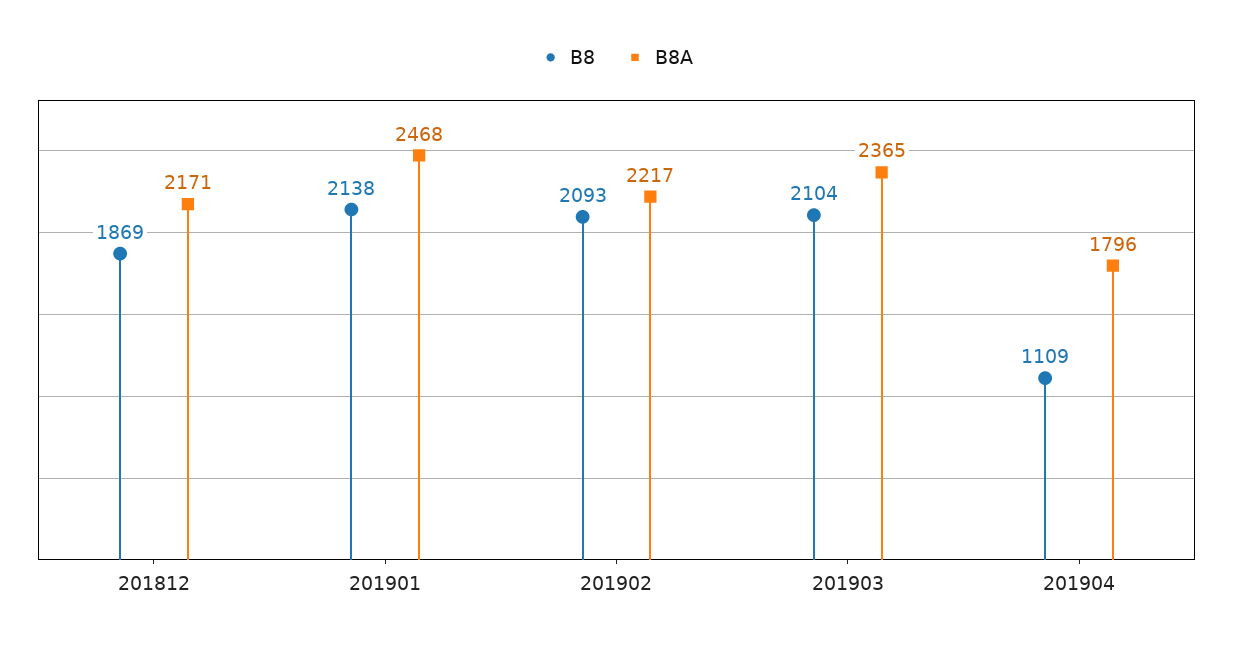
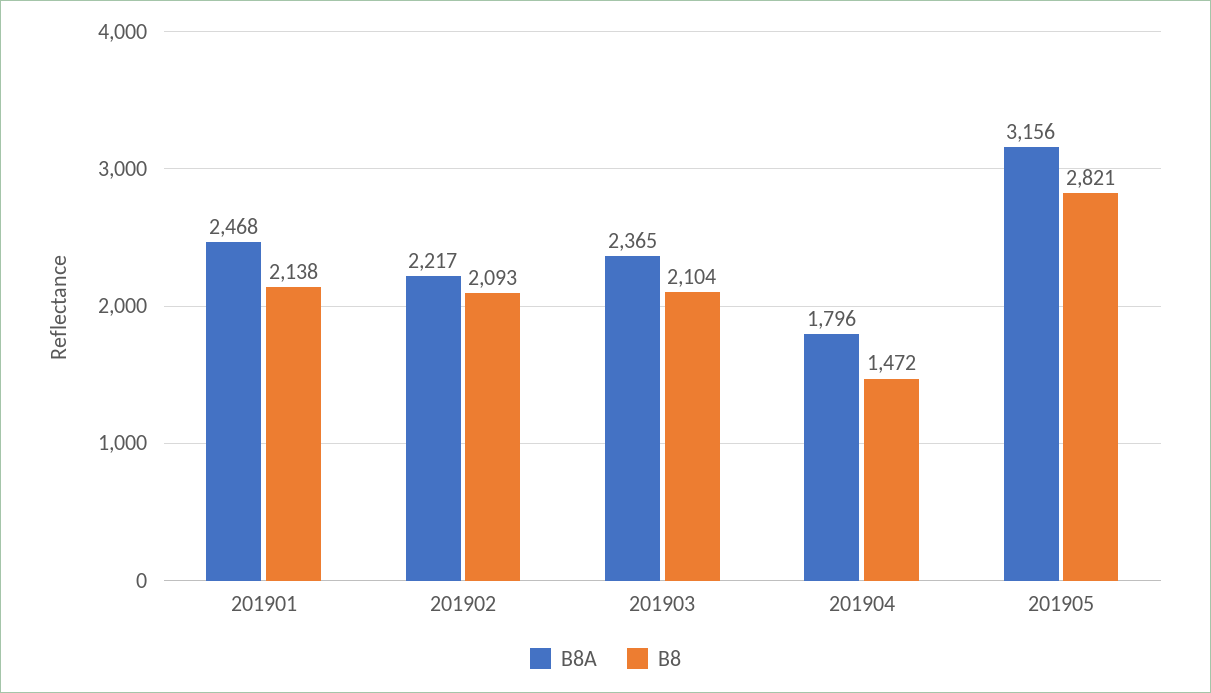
B8, 201812: 1869 -> none
B8A, 201812: 2171 -> none
B8, 201904: 1109 -> 1472
B8A, 201905: none -> 3156
B8, 201905: none -> 2821

